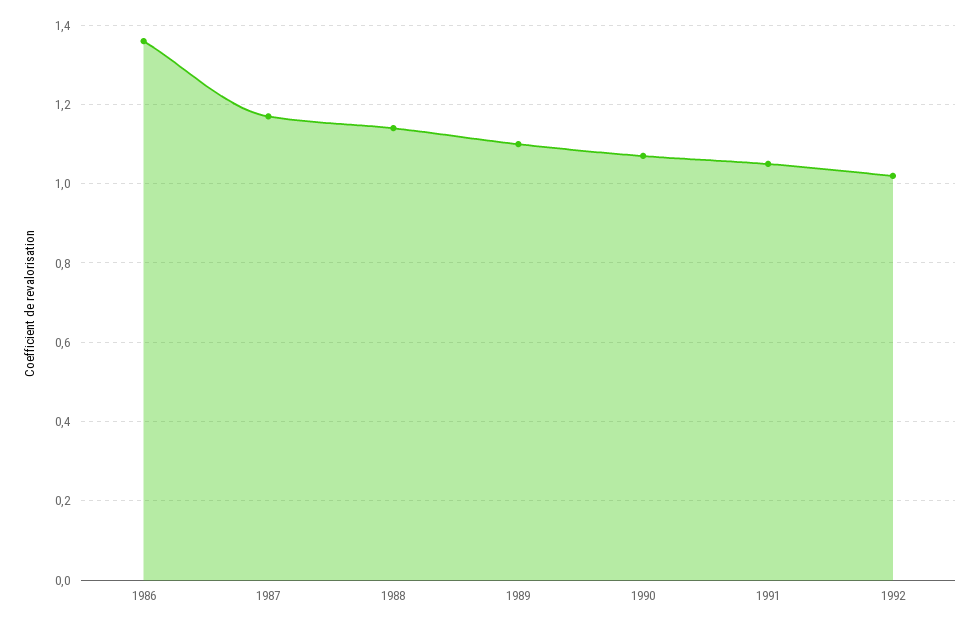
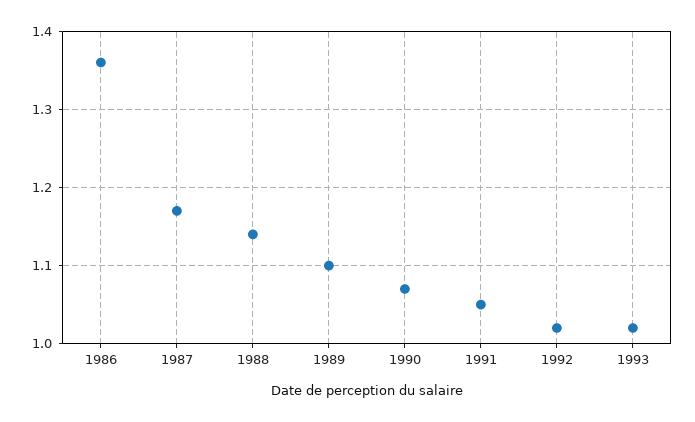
1993: none -> 1.02

